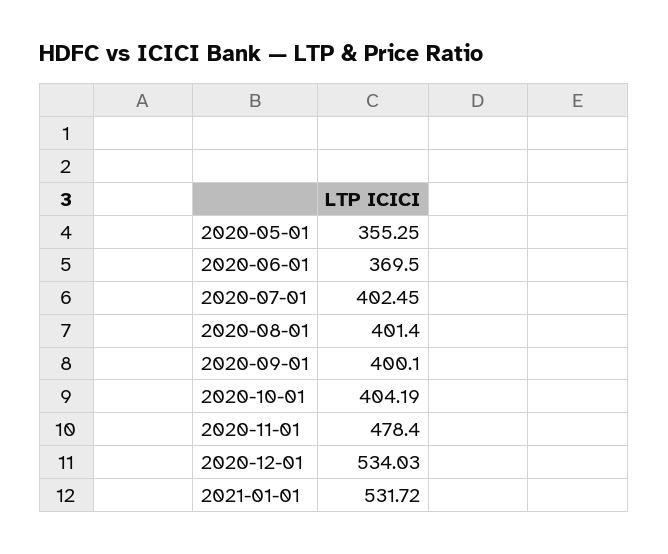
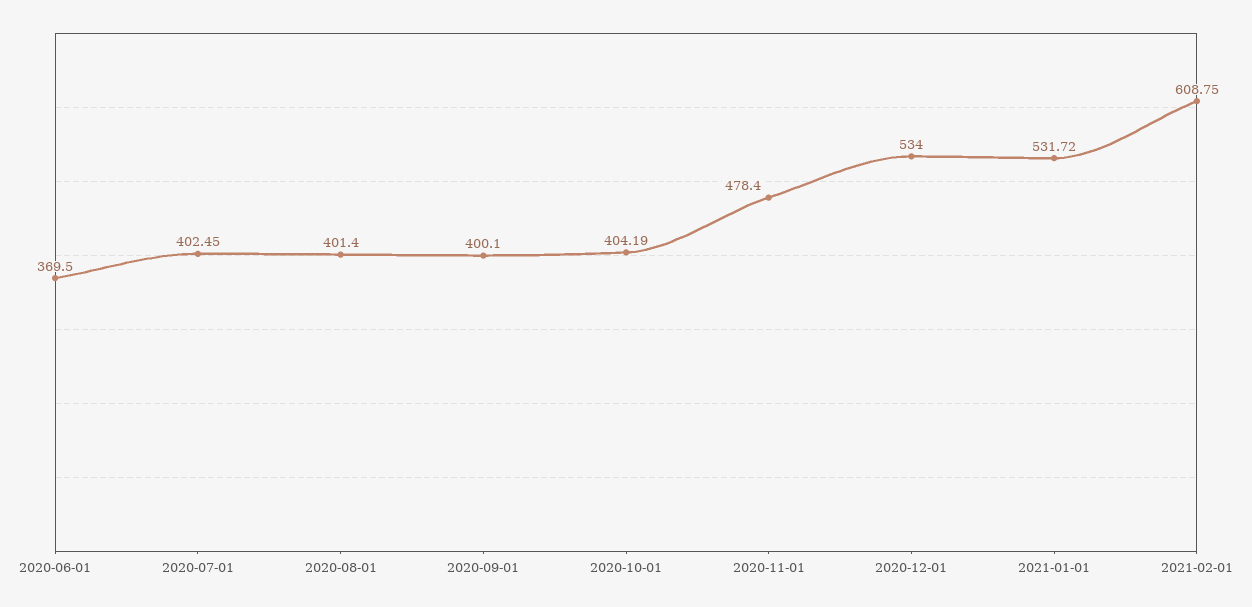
2020-05-01: 355.25 -> none
2020-12-01: 534.03 -> 534
2021-02-01: none -> 608.75

